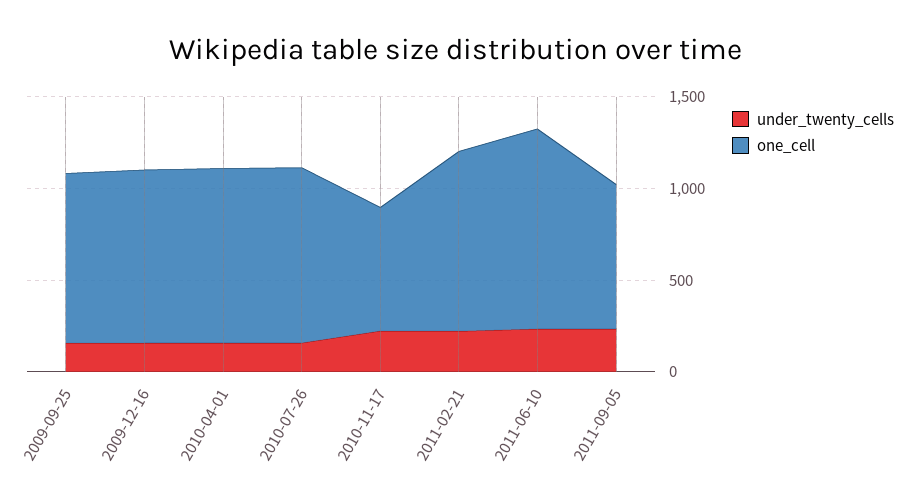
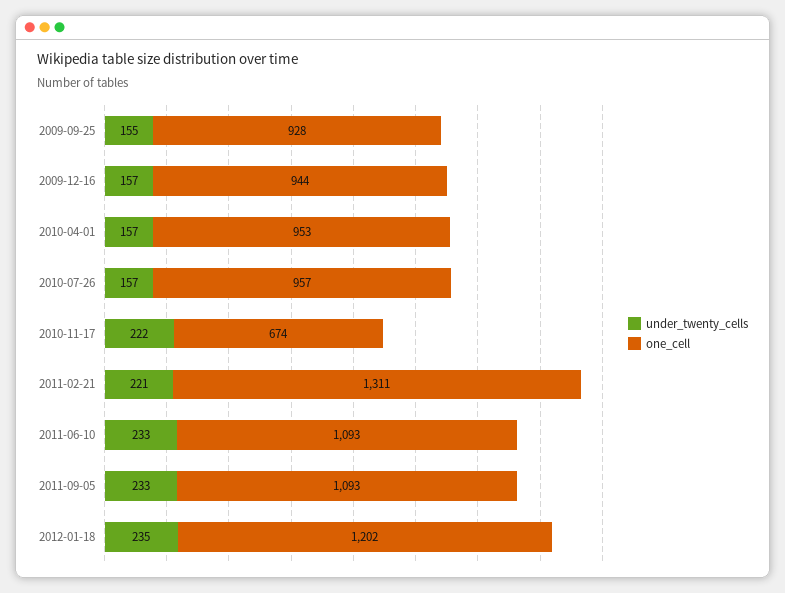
one_cell, 2011-02-21: 1000 -> 1311
one_cell, 2011-09-05: 800 -> 1093
under_twenty_cells, 2012-01-18: none -> 235
one_cell, 2012-01-18: none -> 1202

